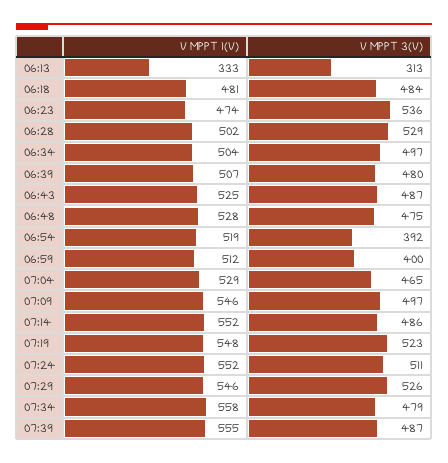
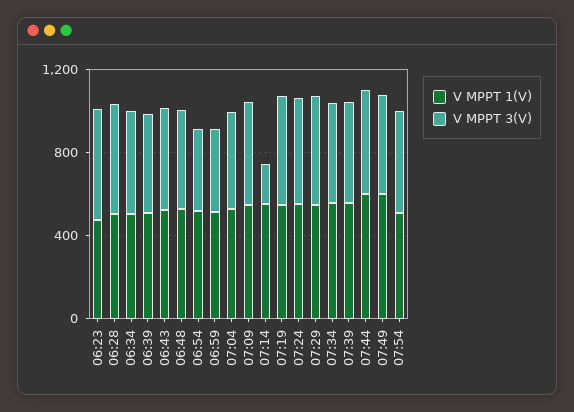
V MPPT 1(V), 06:13: 333 -> none
V MPPT 3(V), 06:13: 313 -> none
V MPPT 1(V), 06:18: 481 -> none
V MPPT 3(V), 06:18: 484 -> none
V MPPT 3(V), 07:14: 486 -> 200
V MPPT 1(V), 07:44: none -> 600
V MPPT 3(V), 07:44: none -> 500
V MPPT 1(V), 07:49: none -> 600
V MPPT 3(V), 07:49: none -> 500
V MPPT 1(V), 07:54: none -> 500
V MPPT 3(V), 07:54: none -> 500

